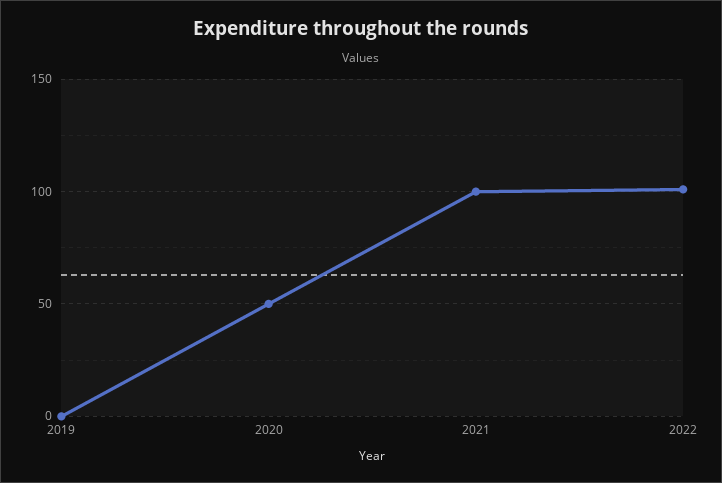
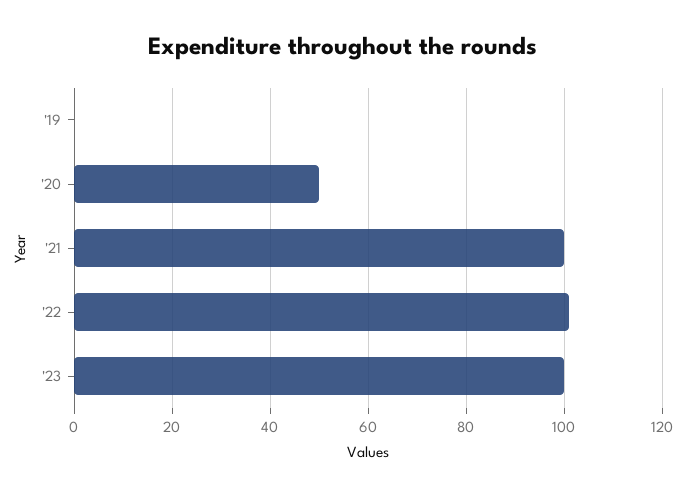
'23: none -> 100

